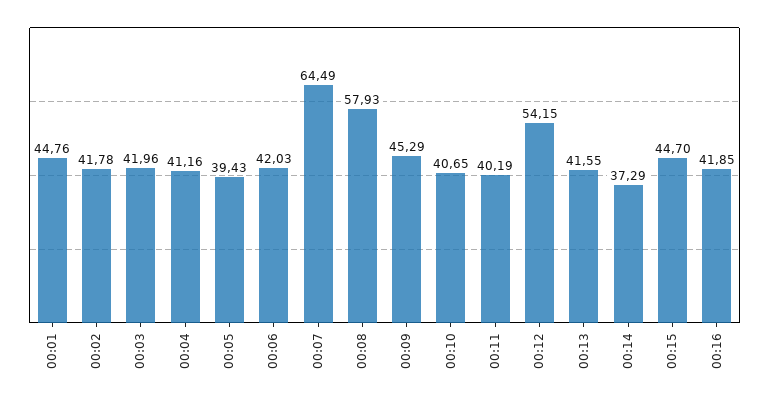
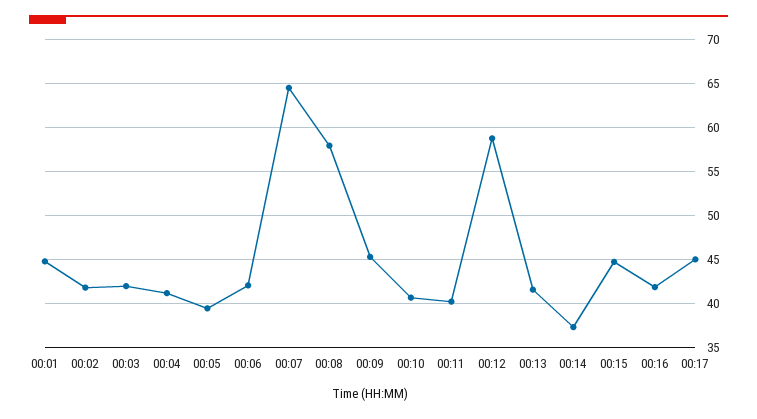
00:12: 54.15 -> 59
00:17: none -> 45

